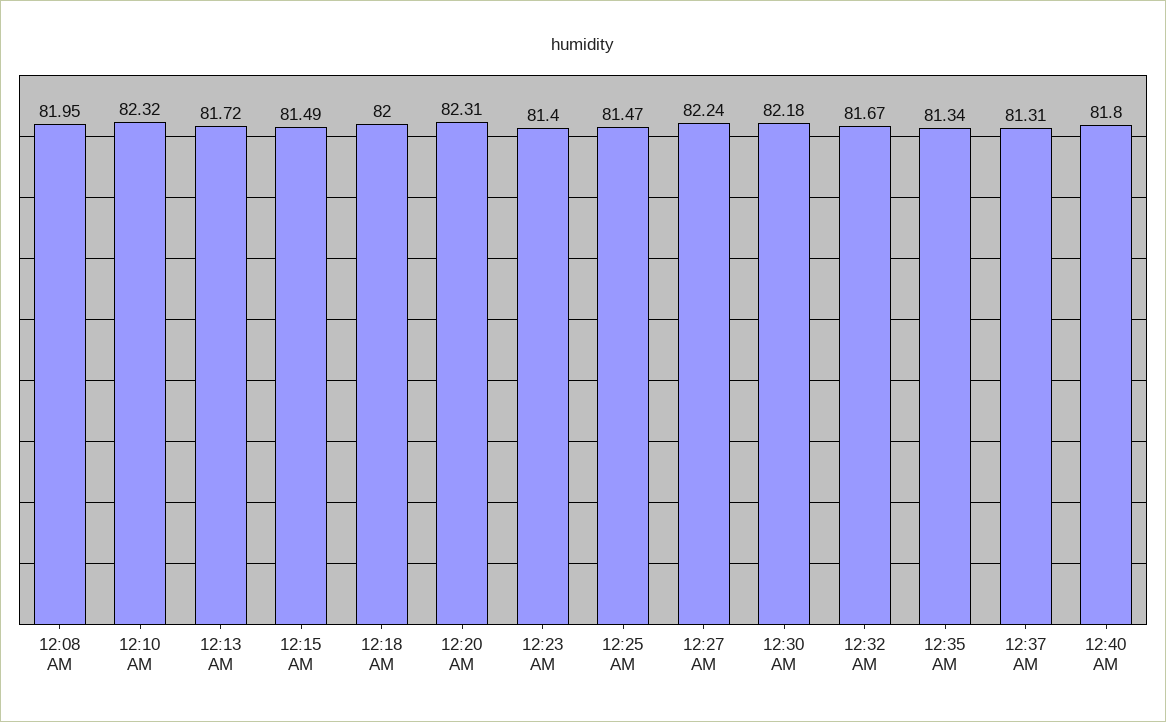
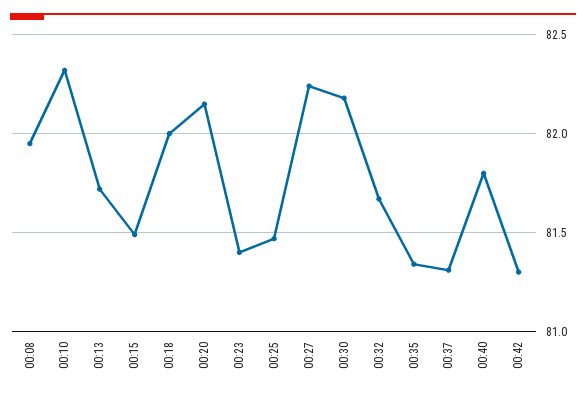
12:20 AM: 82.31 -> 82.15
00:42: none -> 81.3

